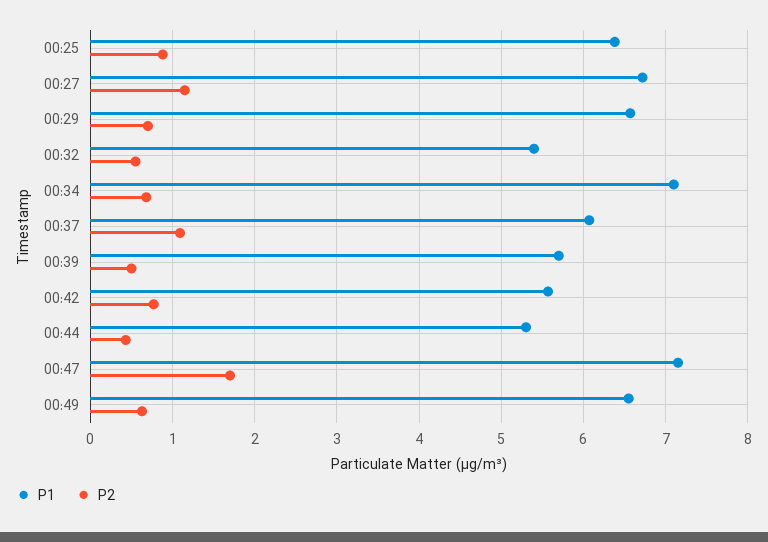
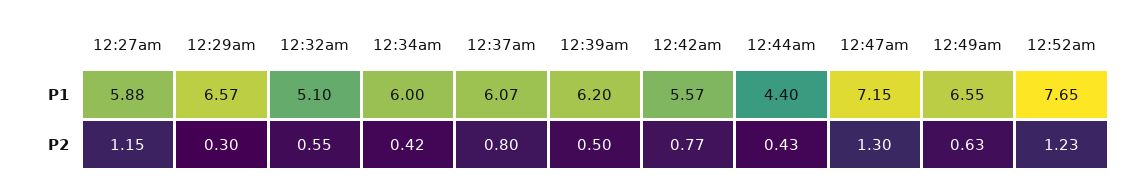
P1, 00:25: 6.4 -> none
P2, 00:25: 0.9 -> none
P1, 00:27: 6.7 -> 5.88
P2, 00:29: 0.7 -> 0.3
P1, 00:32: 5.4 -> 5.1
P1, 00:34: 7.1 -> 6
P2, 00:34: 0.7 -> 0.42
P2, 00:37: 1.1 -> 0.8
P1, 00:39: 5.7 -> 6.2
P1, 00:44: 5.3 -> 4.4
P2, 00:47: 1.7 -> 1.3
P1, 12:52am: none -> 7.65
P2, 12:52am: none -> 1.23

